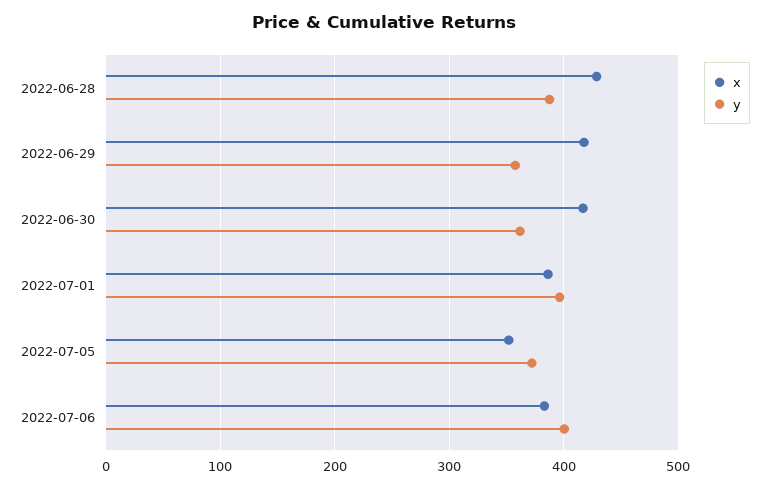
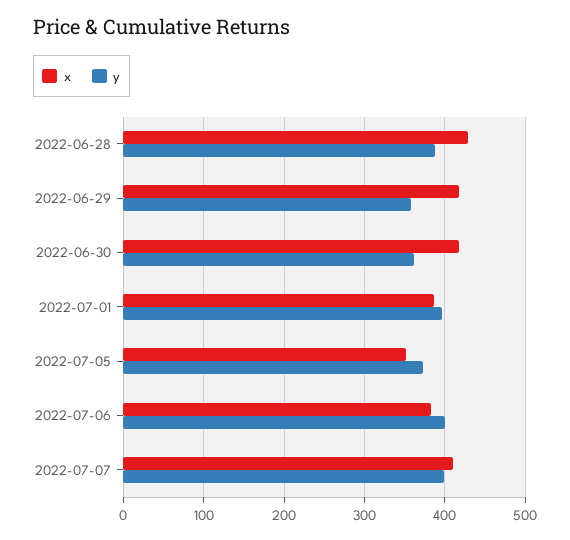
x, 2022-07-07: none -> 410
y, 2022-07-07: none -> 400

